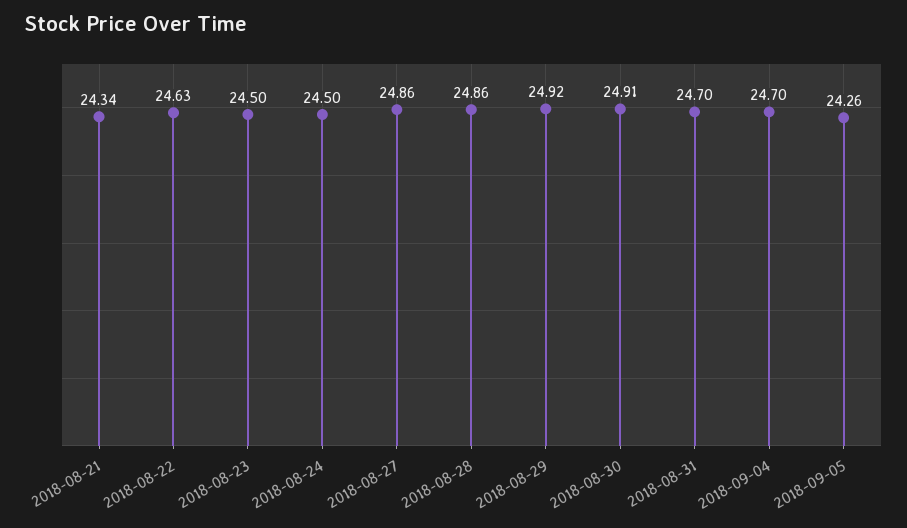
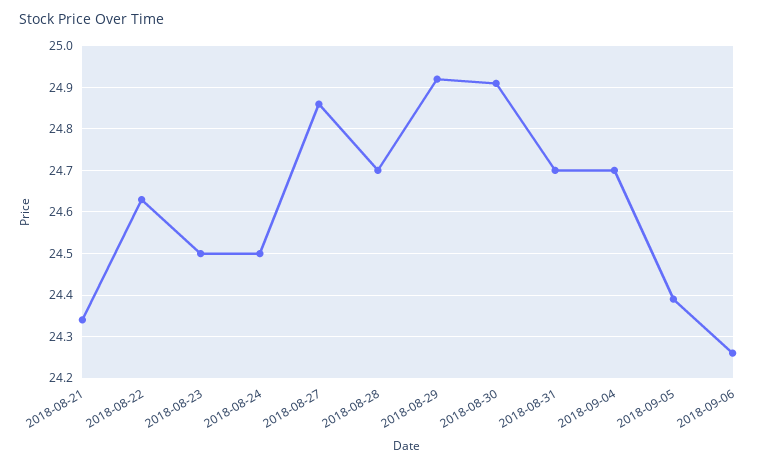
2018-08-28: 24.86 -> 24.7
2018-09-05: 24.26 -> 24.4
2018-09-06: none -> 24.25

